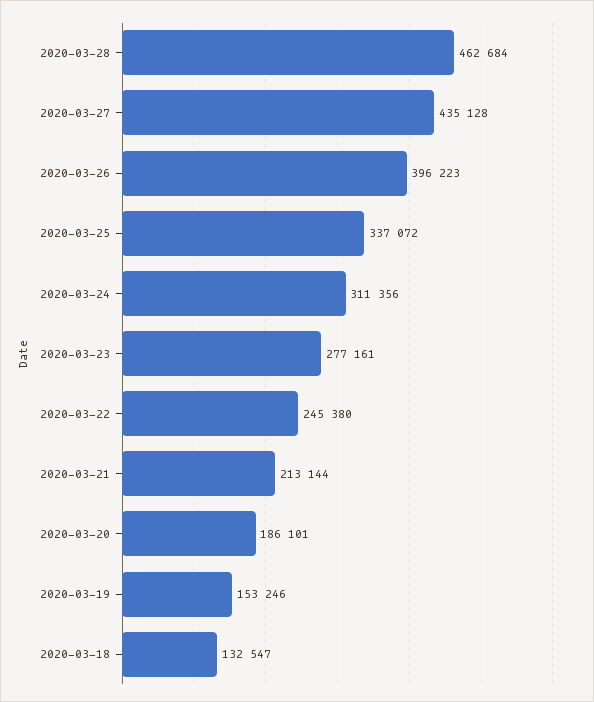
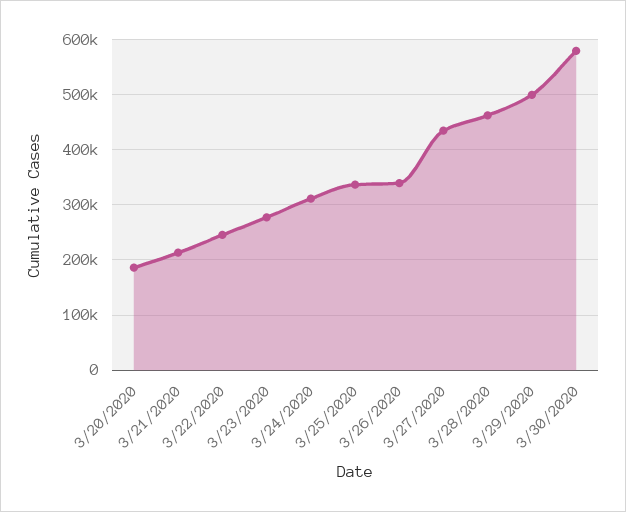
2020-03-26: 396223 -> 340000
2020-03-19: 153246 -> none
2020-03-18: 132547 -> none
3/29/2020: none -> 500000
3/30/2020: none -> 580000

